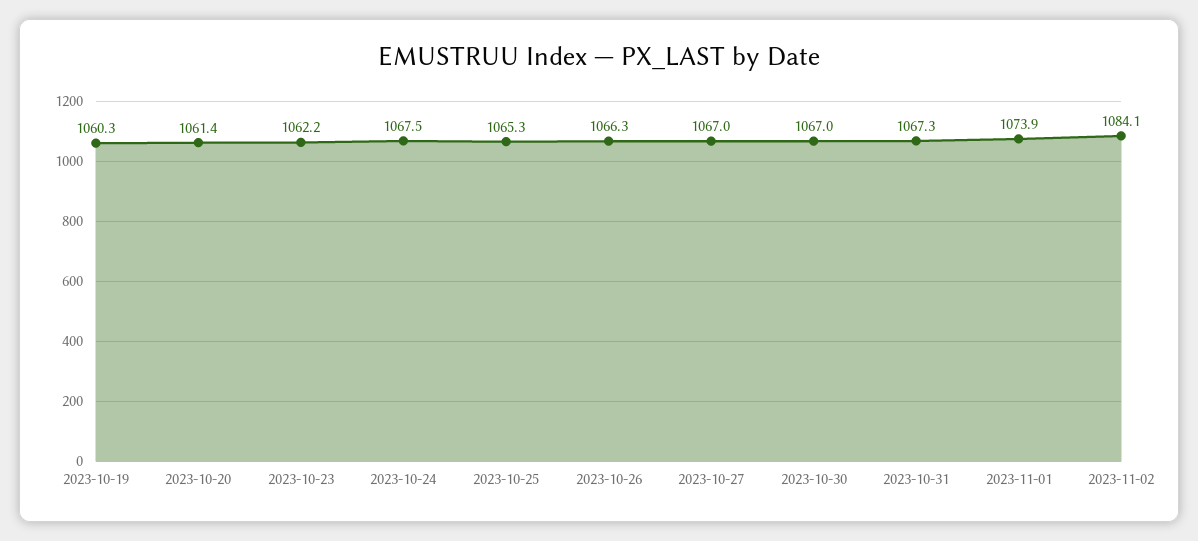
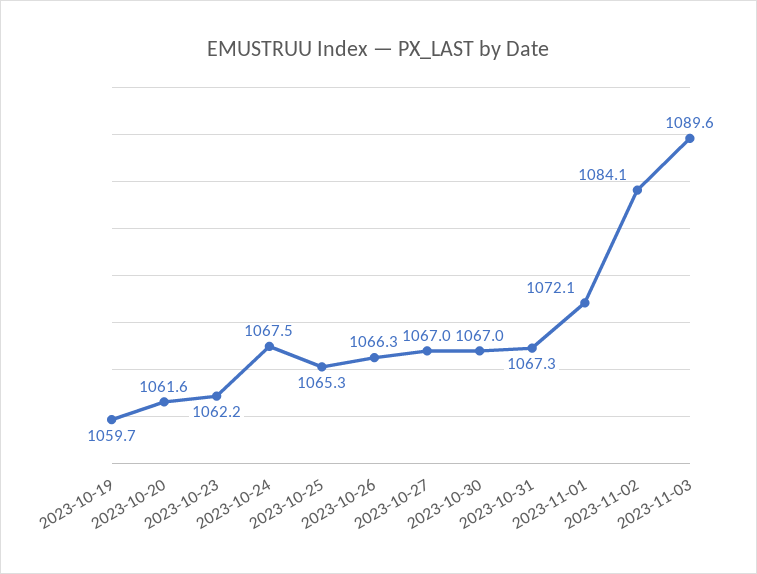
2023-10-19: 1060.3 -> 1059.7
2023-10-20: 1061.4 -> 1061.6
2023-11-01: 1073.9 -> 1072.1
2023-11-03: none -> 1089.6

